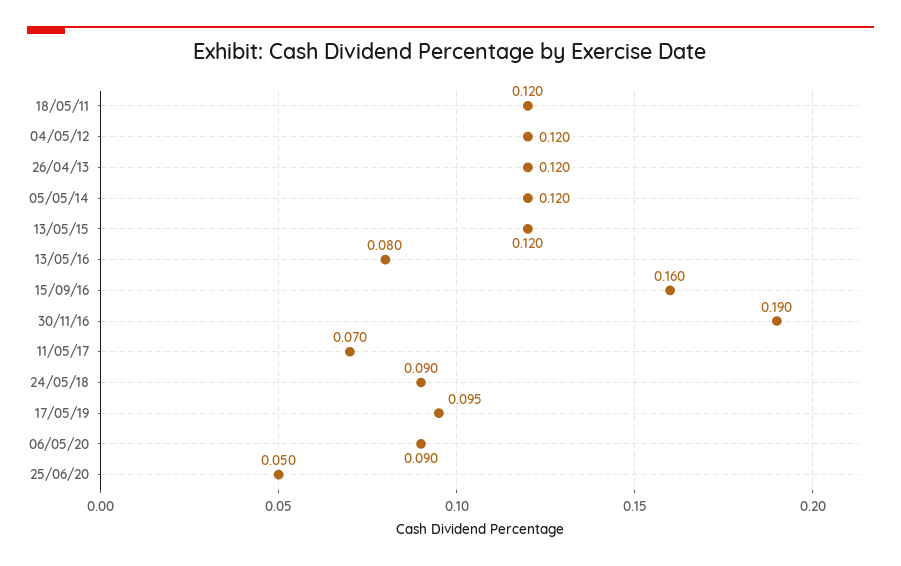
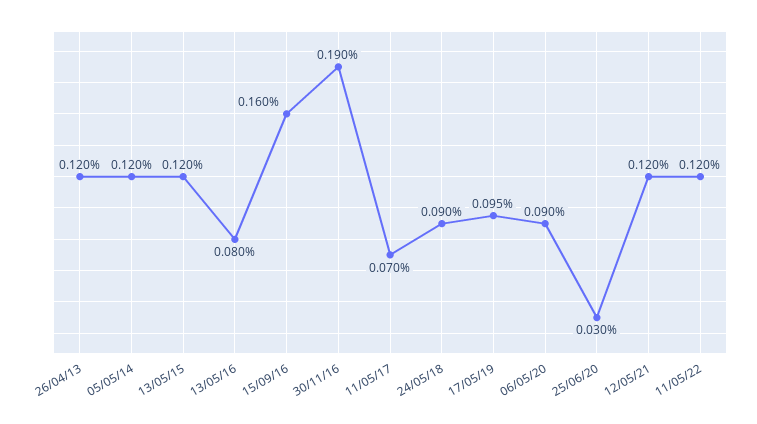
18/05/11: 0.12 -> none
04/05/12: 0.12 -> none
25/06/20: 0.05 -> 0.03
12/05/21: none -> 0.12
11/05/22: none -> 0.12

